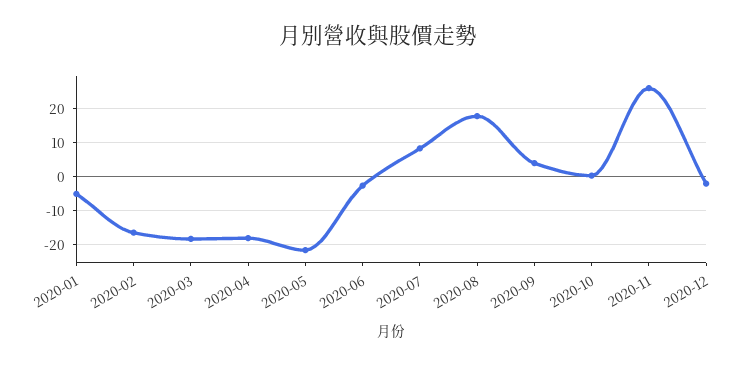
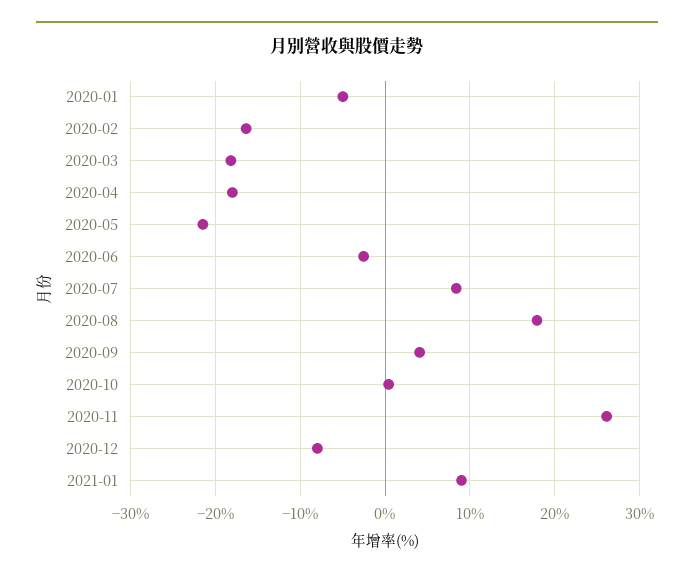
2020-12: -2 -> -8
2021-01: none -> 9

